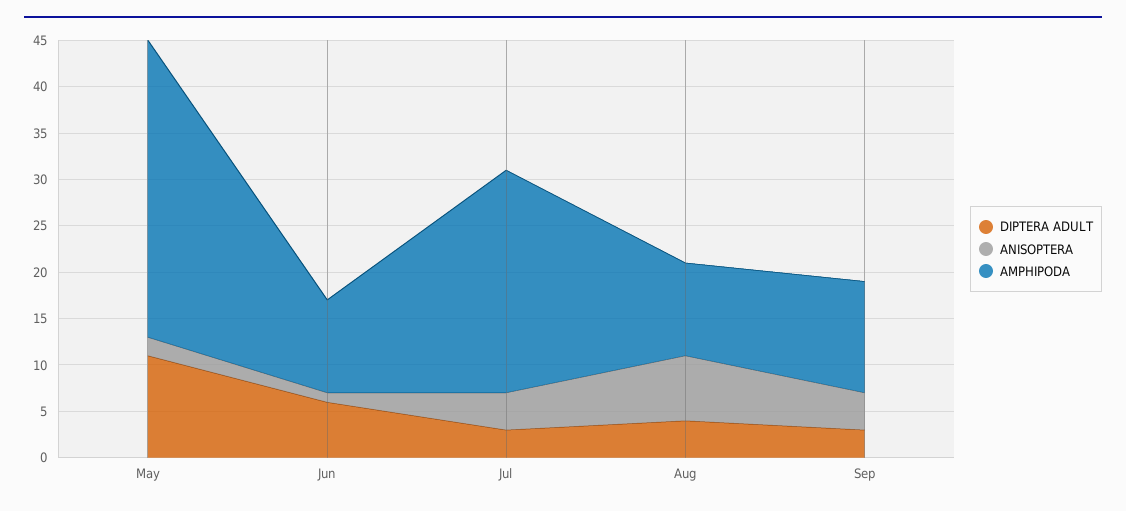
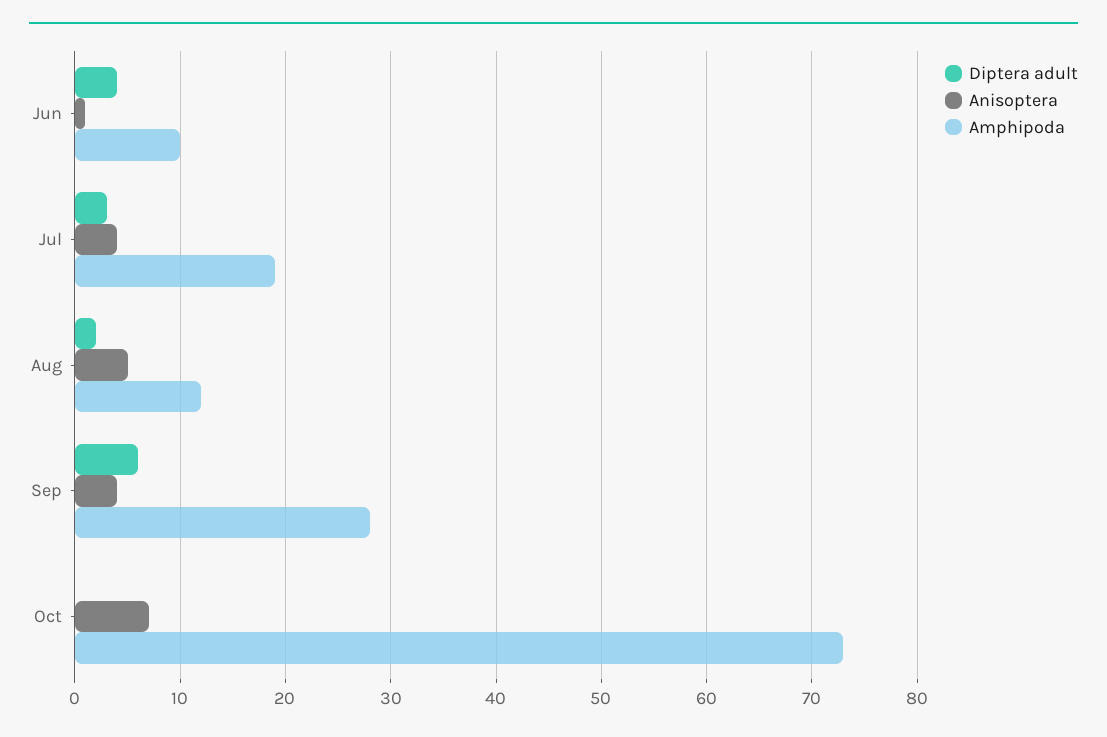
DIPTERA ADULT, May: 11 -> none
ANISOPTERA, May: 2 -> none
AMPHIPODA, May: 32 -> none
DIPTERA ADULT, Jun: 6 -> 4
AMPHIPODA, Jul: 24 -> 19
DIPTERA ADULT, Aug: 4 -> 2
ANISOPTERA, Aug: 7 -> 5
AMPHIPODA, Aug: 10 -> 12
DIPTERA ADULT, Sep: 3 -> 6
AMPHIPODA, Sep: 12 -> 28
DIPTERA ADULT, Oct: none -> 0
ANISOPTERA, Oct: none -> 7
AMPHIPODA, Oct: none -> 73

